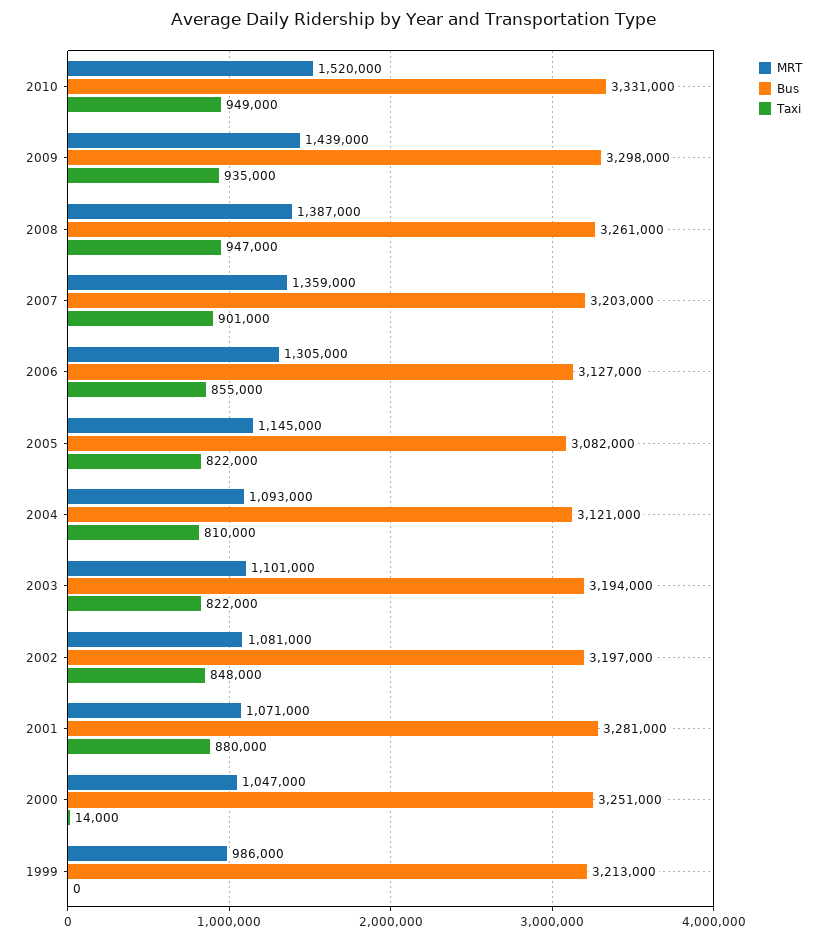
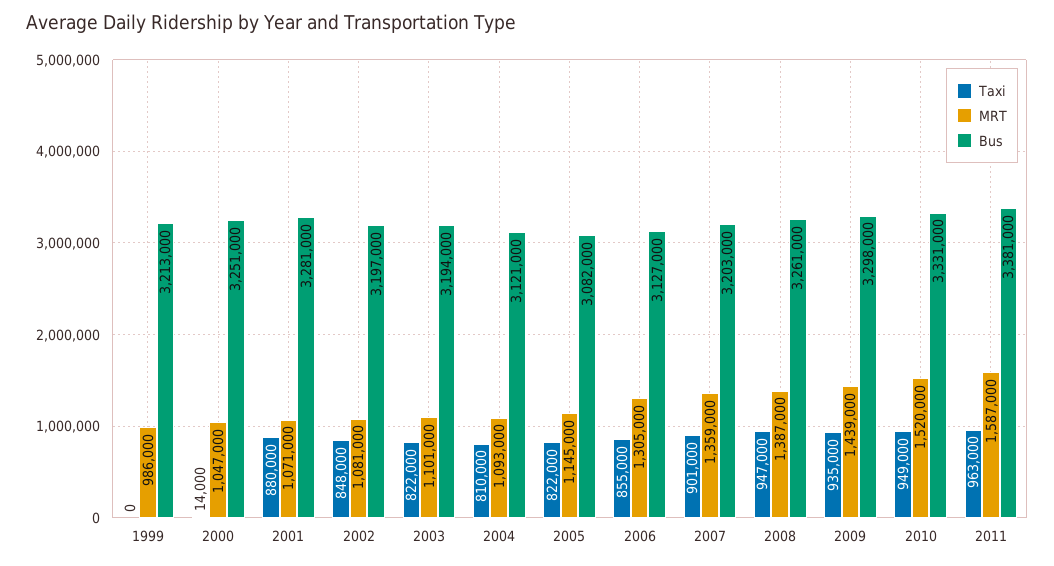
Taxi, 2011: none -> 963000
MRT, 2011: none -> 1587000
Bus, 2011: none -> 3381000

